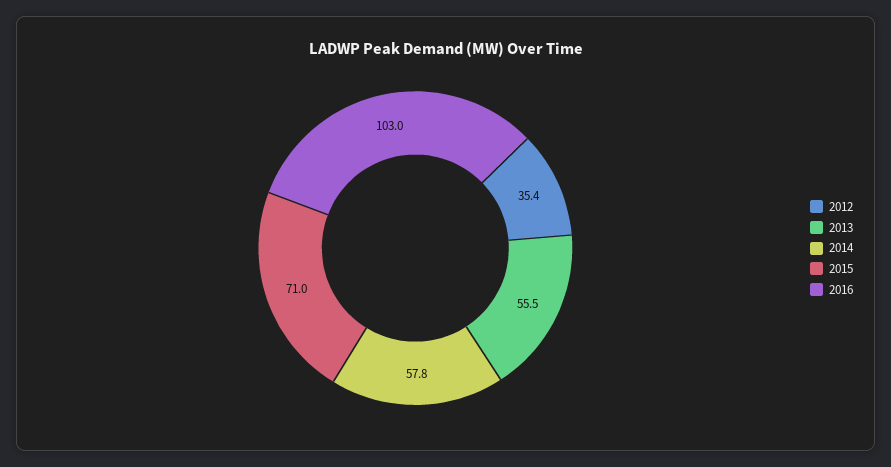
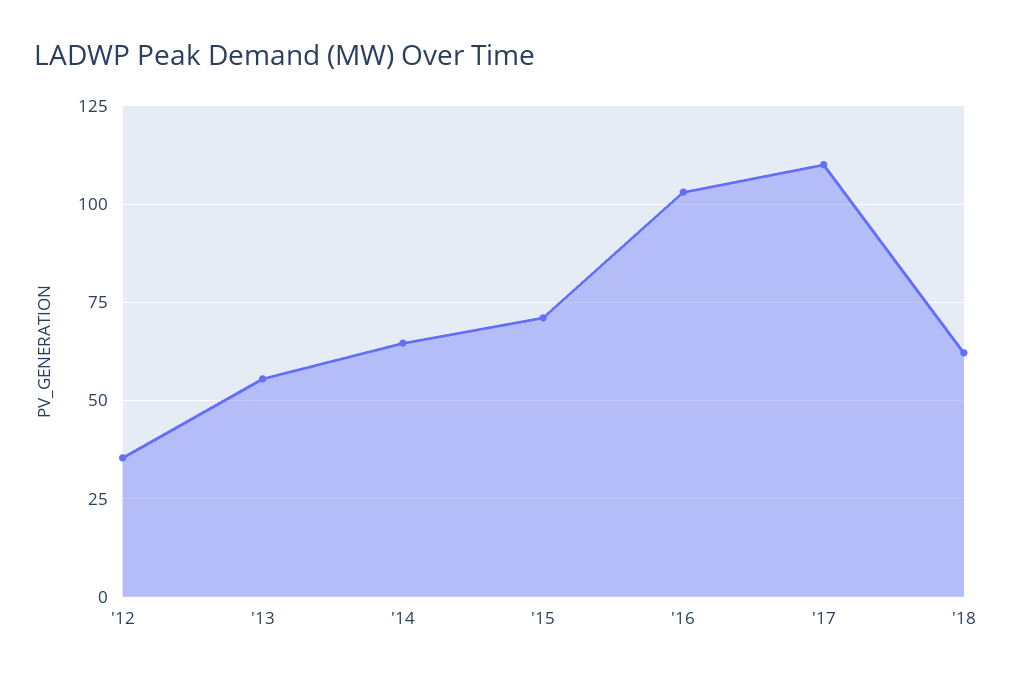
2014: 57.8 -> 65
'17: none -> 110
'18: none -> 62.5

